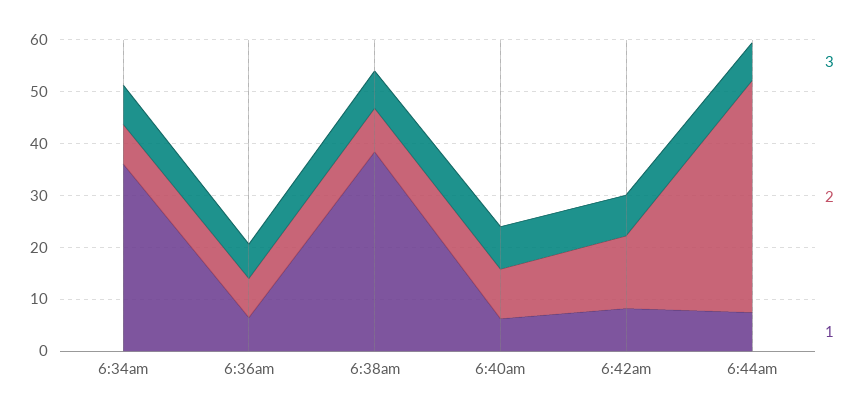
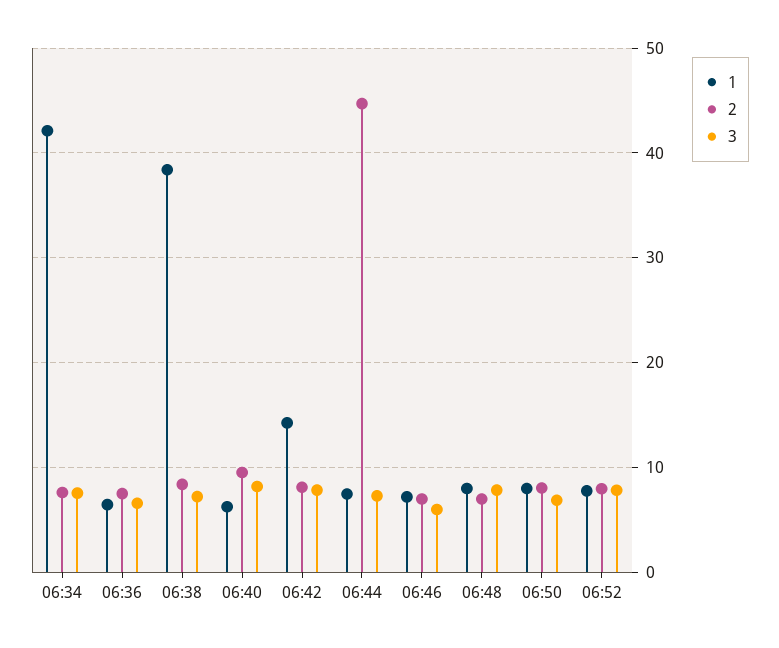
1, 6:34am: 36 -> 42
2, 6:42am: 14 -> 8
1, 6:42am: 8 -> 14
1, 06:46: none -> 7
2, 06:46: none -> 7
3, 06:46: none -> 6
1, 06:48: none -> 8
2, 06:48: none -> 7
3, 06:48: none -> 8
1, 06:50: none -> 8
2, 06:50: none -> 8
3, 06:50: none -> 7
1, 06:52: none -> 8
2, 06:52: none -> 8
3, 06:52: none -> 8

